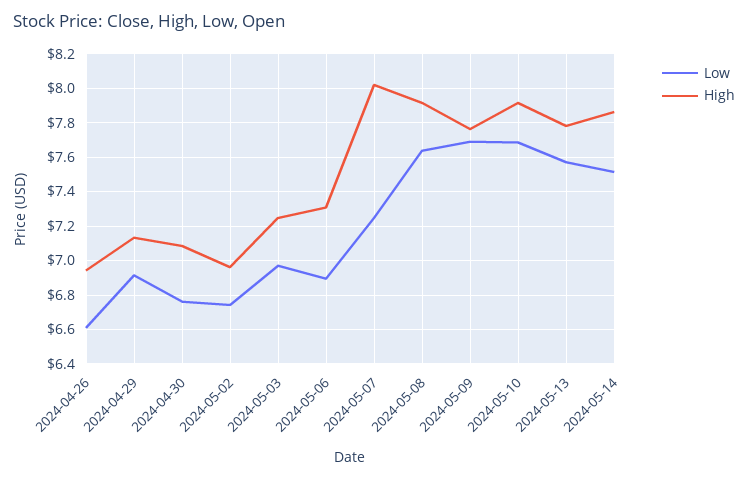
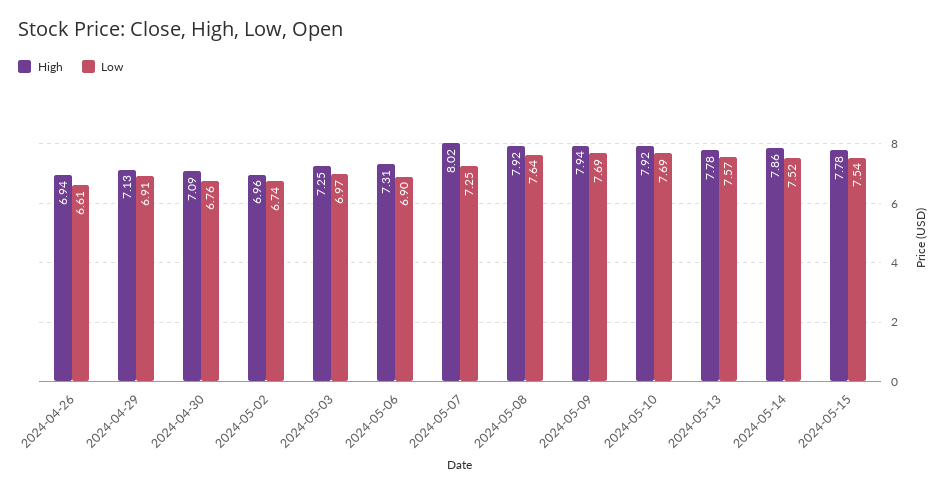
High, 2024-05-09: 7.75 -> 7.94
High, 2024-05-15: none -> 7.78
Low, 2024-05-15: none -> 7.54

